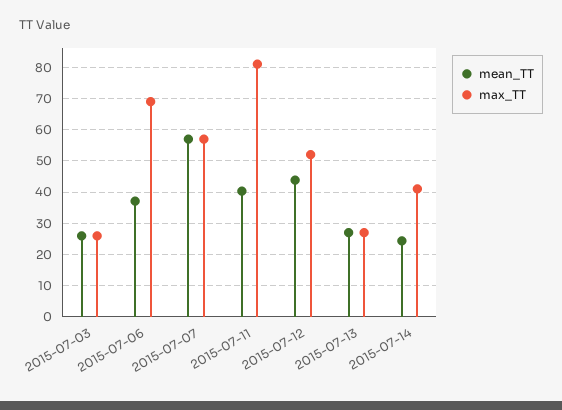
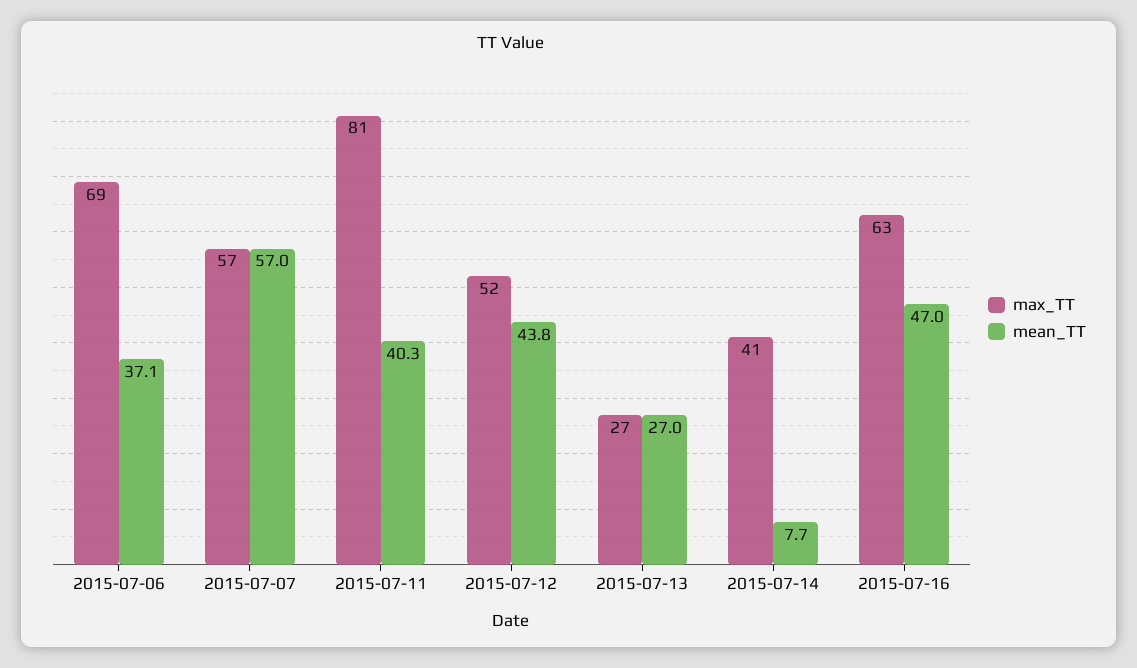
mean_TT, 2015-07-03: 26 -> none
max_TT, 2015-07-03: 26 -> none
mean_TT, 2015-07-14: 24 -> 7.7
max_TT, 2015-07-16: none -> 63
mean_TT, 2015-07-16: none -> 47

